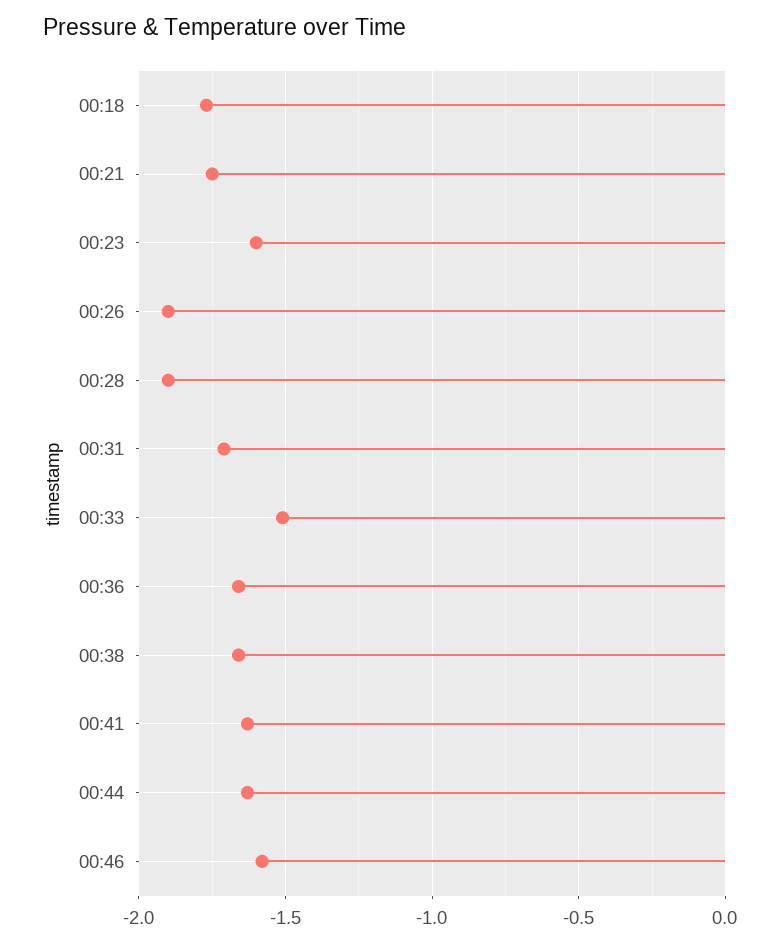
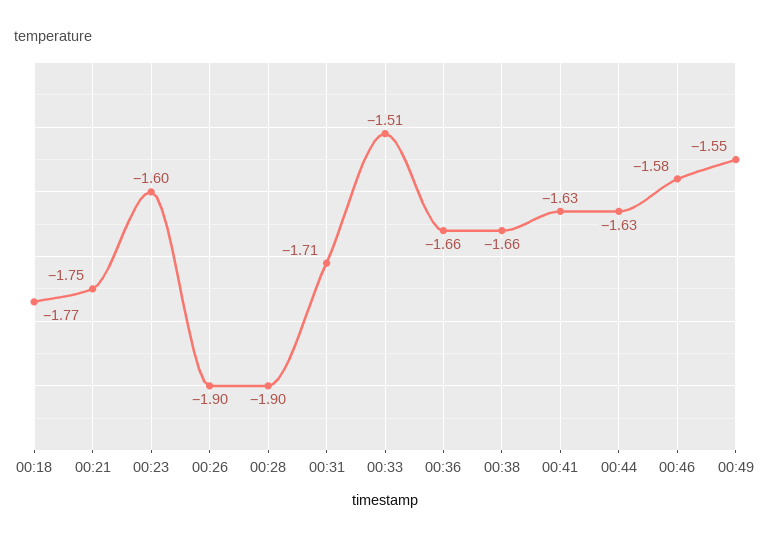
00:49: none -> -1.55

